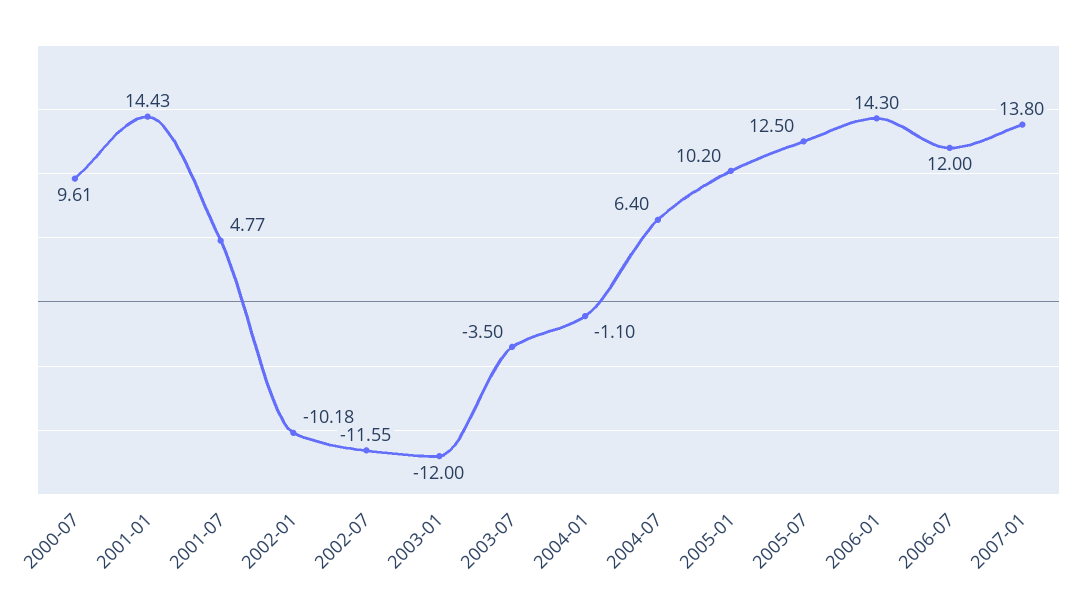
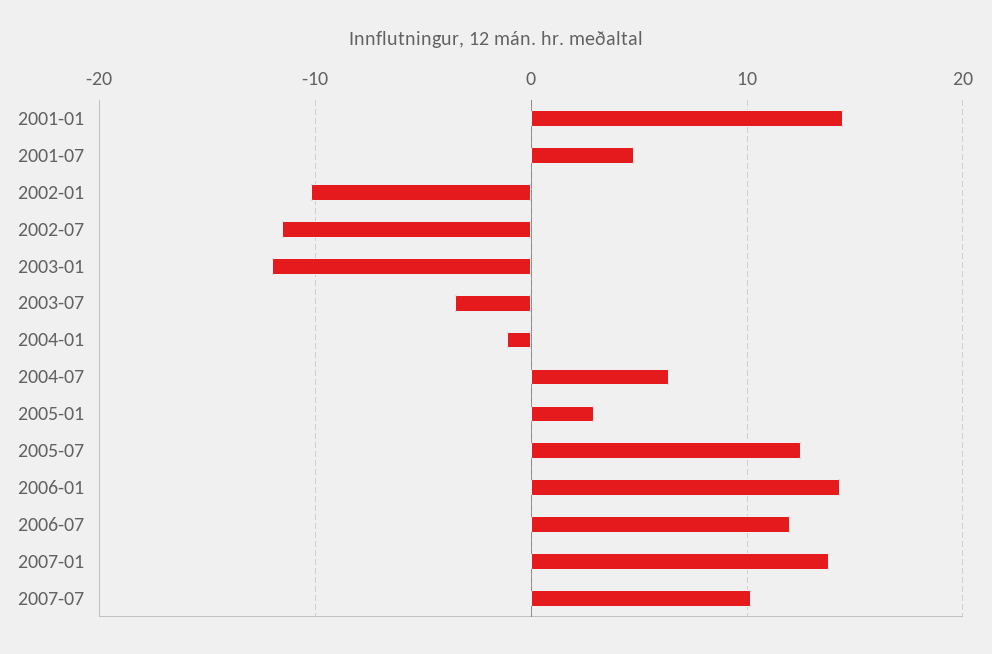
2000-07: 9.61 -> none
2005-01: 10.2 -> 3
2007-07: none -> 10

